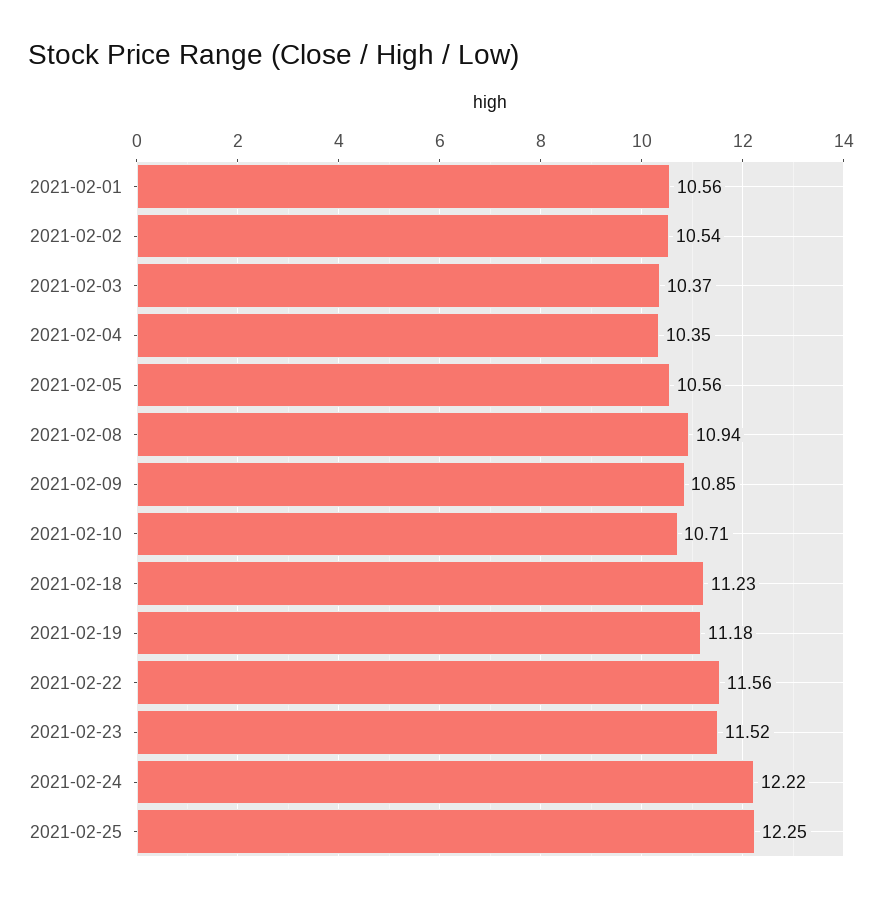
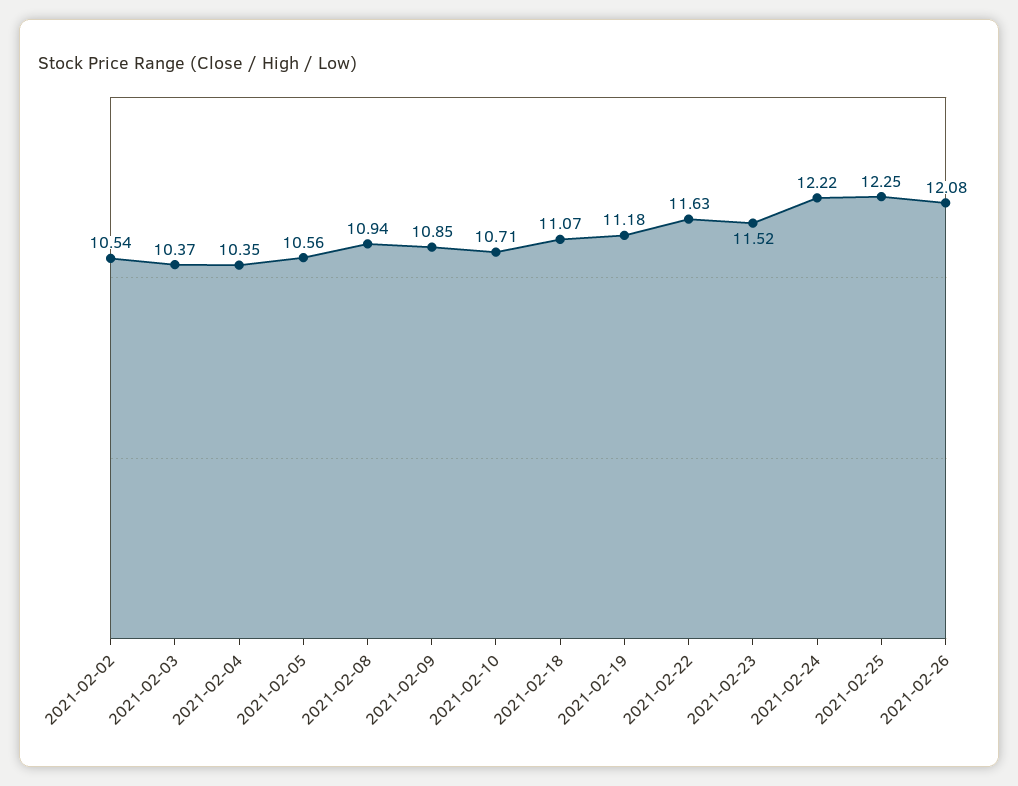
2021-02-01: 10.56 -> none
2021-02-18: 11.23 -> 11.07
2021-02-22: 11.56 -> 11.63
2021-02-26: none -> 12.08

